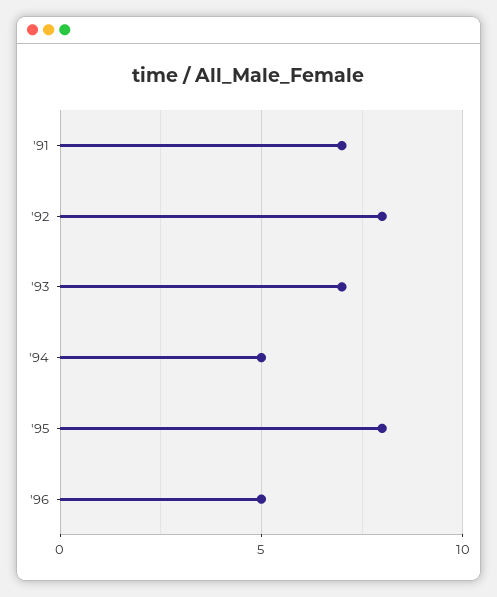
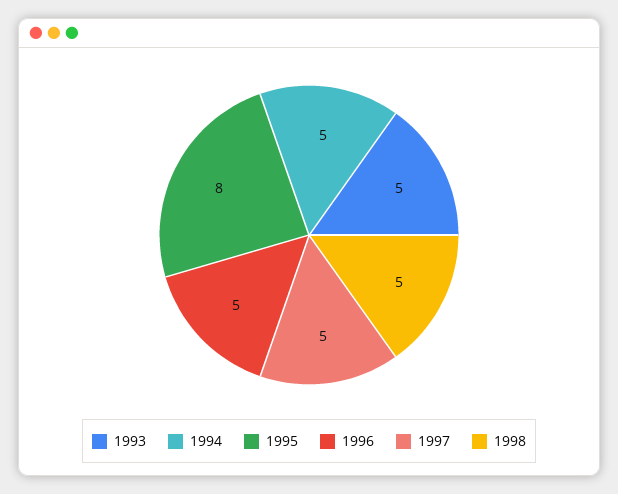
'91: 7 -> none
'92: 8 -> none
'93: 7 -> 5
1997: none -> 5
1998: none -> 5

